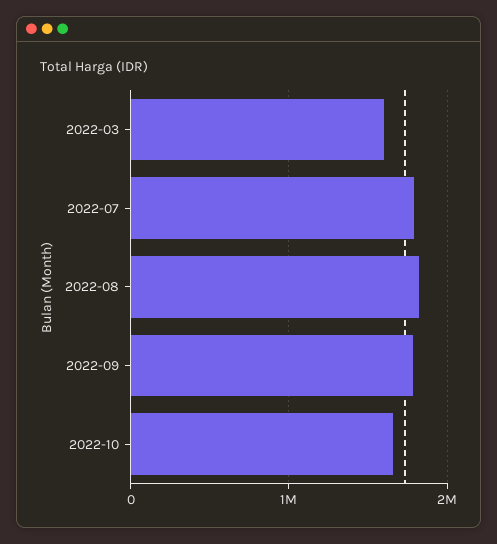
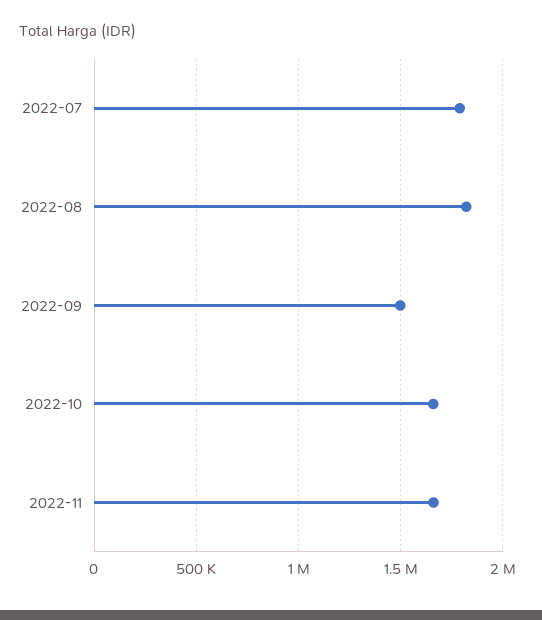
2022-03: 1600000 -> none
2022-09: 1800000 -> 1500000
2022-11: none -> 1650000

